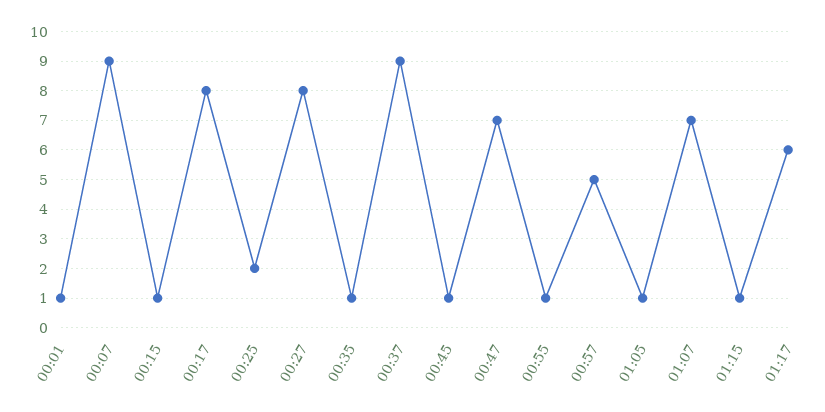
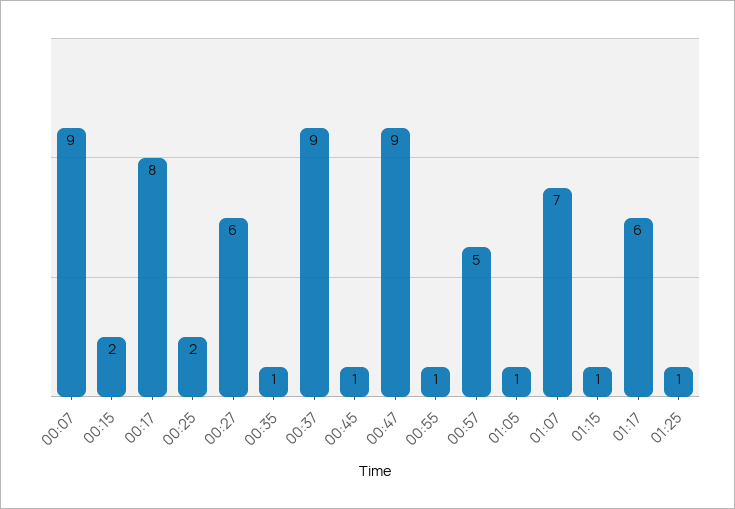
00:01: 1 -> none
00:15: 1 -> 2
00:27: 8 -> 6
00:47: 7 -> 9
01:25: none -> 1

